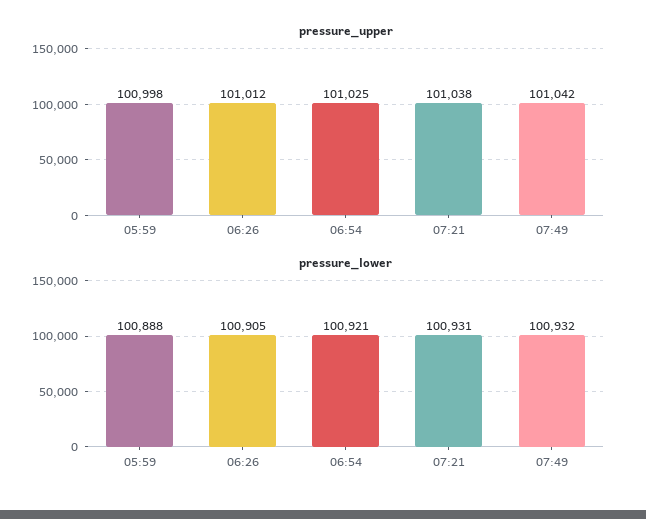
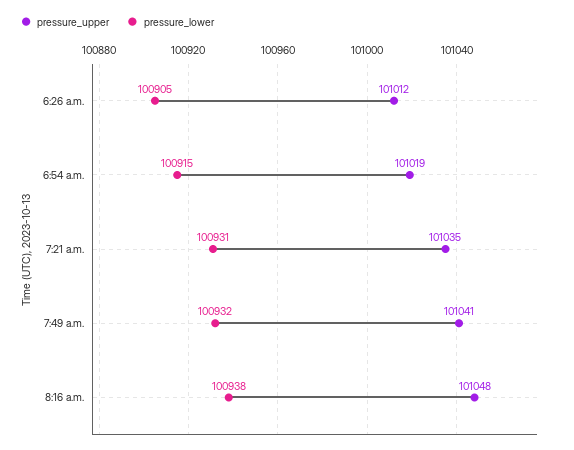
pressure_upper, 05:59: 100998 -> none
pressure_upper, 06:54: 101025 -> 101019
pressure_upper, 07:21: 101038 -> 101035
pressure_upper, 07:49: 101042 -> 101041
pressure_lower, 05:59: 100888 -> none
pressure_lower, 06:54: 100921 -> 100915
pressure_upper, 8:16 a.m.: none -> 101048
pressure_lower, 8:16 a.m.: none -> 100938

